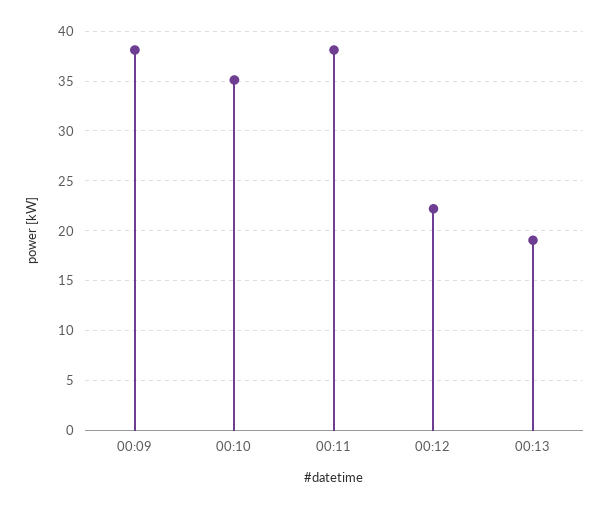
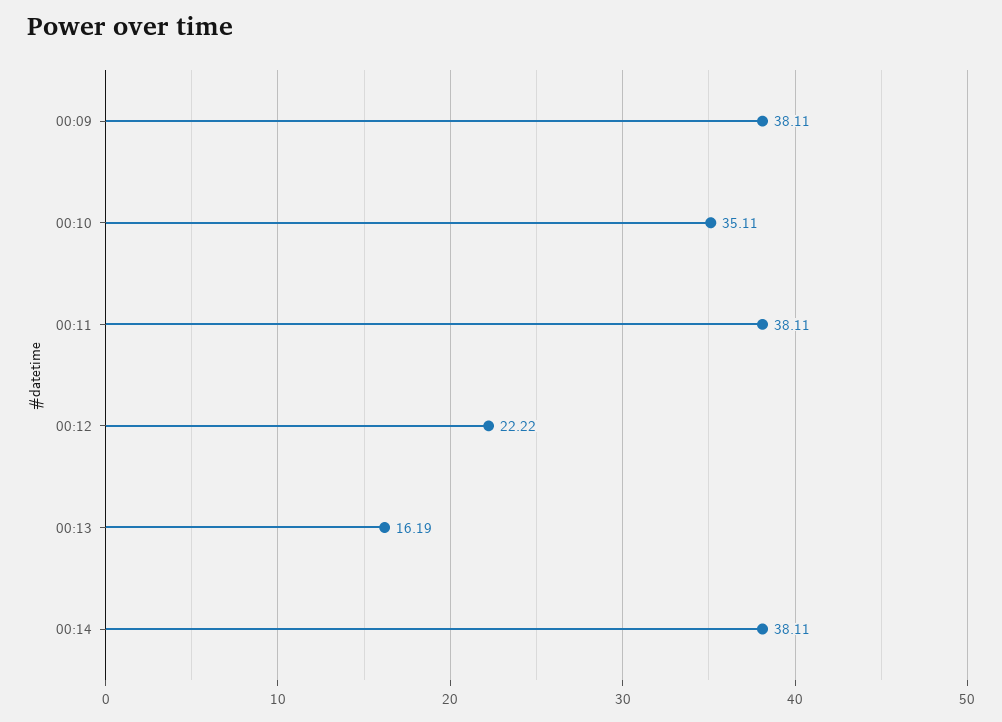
00:13: 19 -> 16.19
00:14: none -> 38.11

